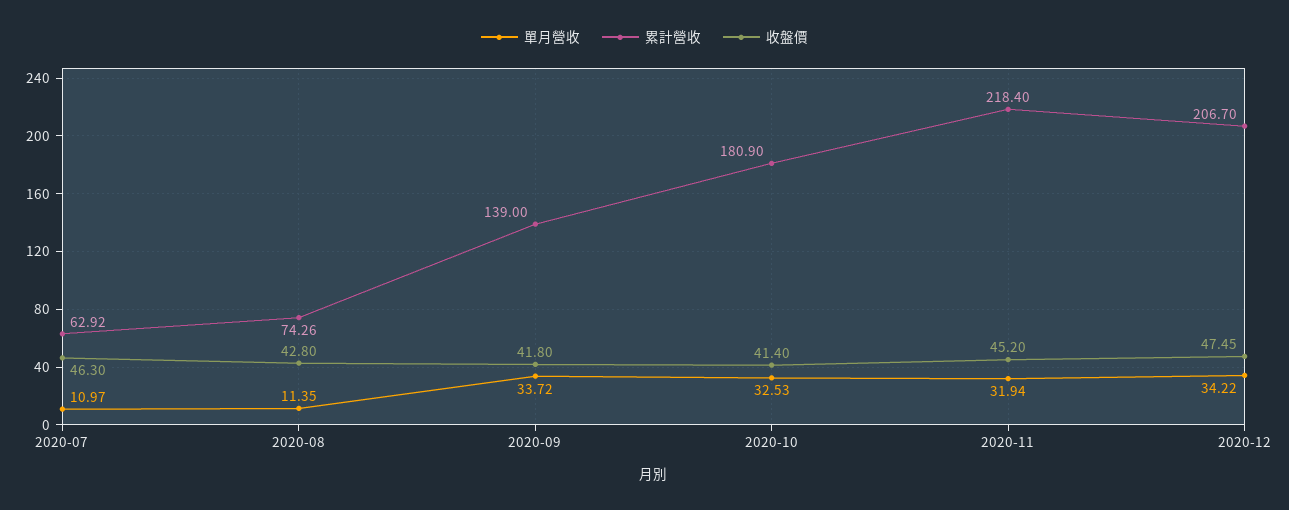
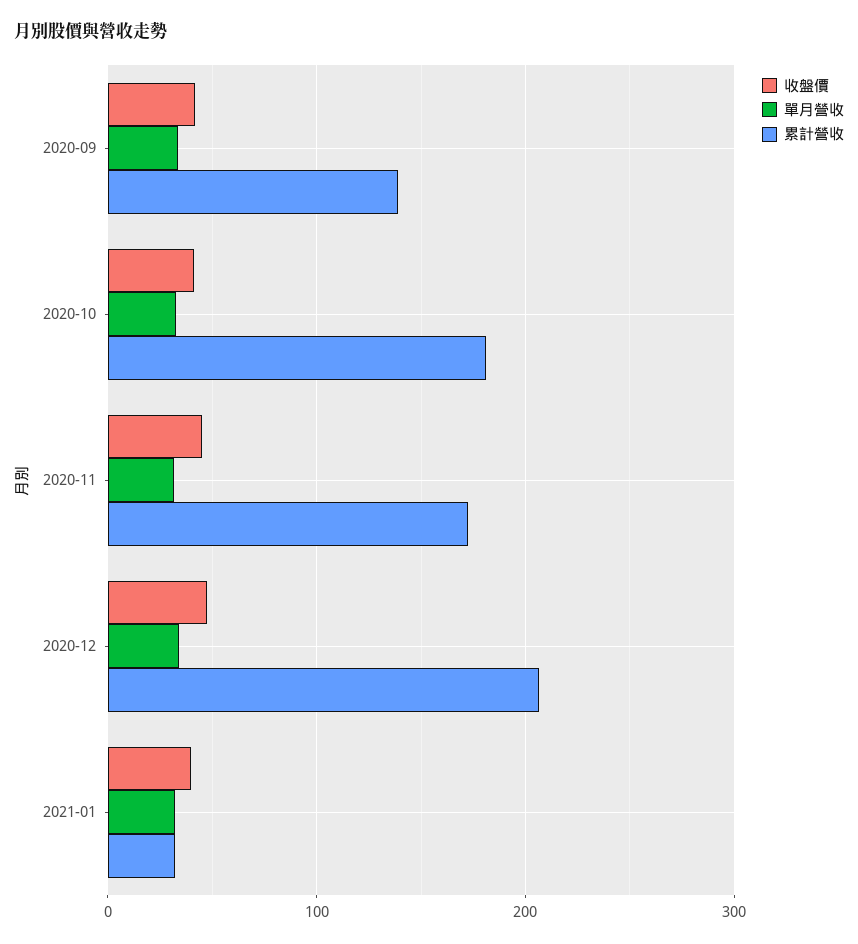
單月營收, 2020-07: 10.97 -> none
累計營收, 2020-07: 62.92 -> none
收盤價, 2020-07: 46.3 -> none
單月營收, 2020-08: 11.35 -> none
累計營收, 2020-08: 74.26 -> none
收盤價, 2020-08: 42.8 -> none
累計營收, 2020-11: 218.4 -> 170
收盤價, 2021-01: none -> 40
單月營收, 2021-01: none -> 30
累計營收, 2021-01: none -> 30

